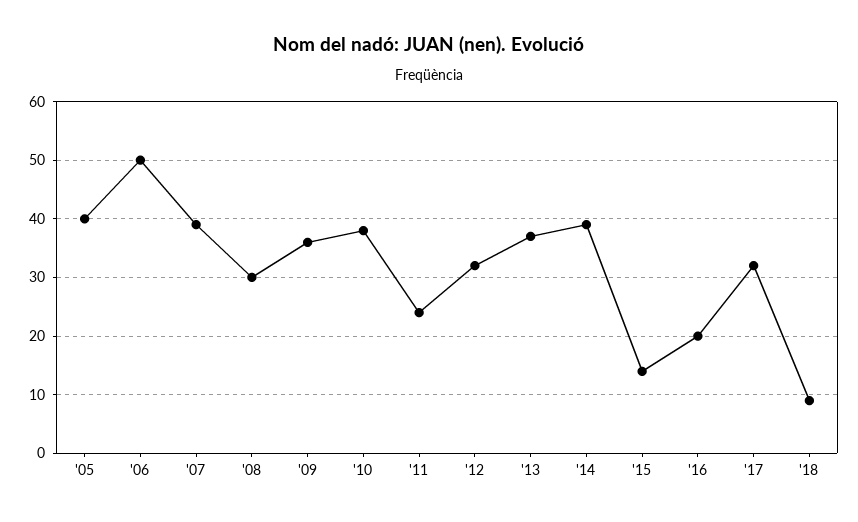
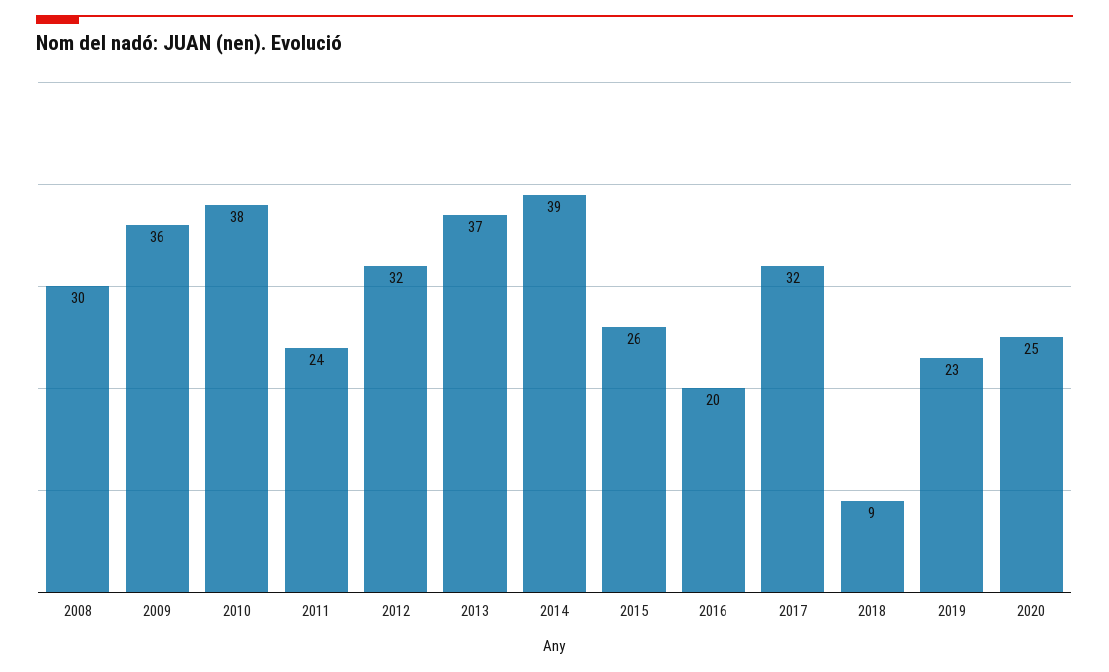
'05: 40 -> none
'06: 50 -> none
'07: 40 -> none
'15: 15 -> 26
2019: none -> 23
2020: none -> 25

